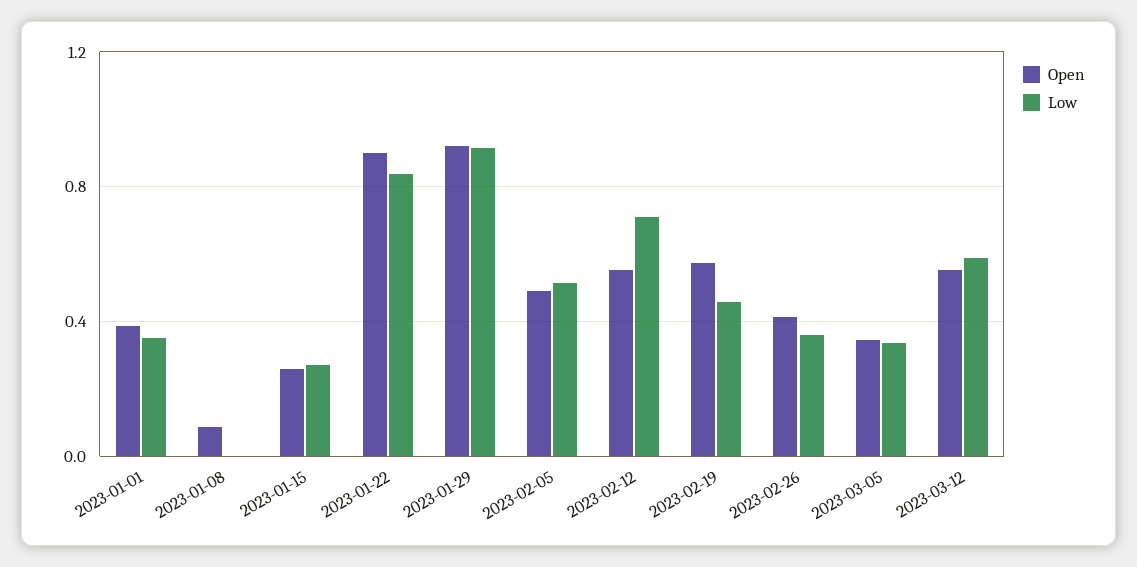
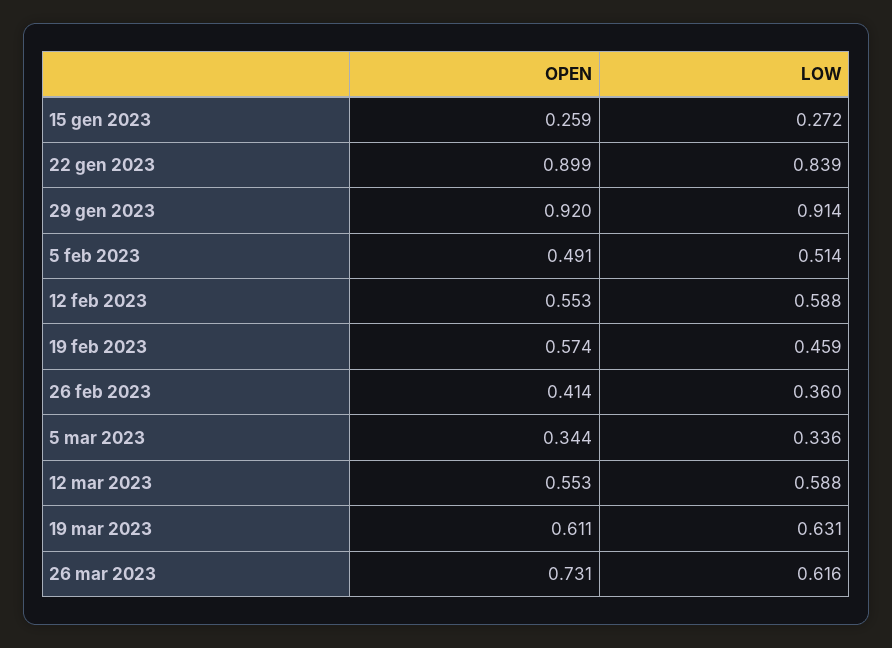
Open, 2023-01-01: 0.4 -> none
Low, 2023-01-01: 0.35 -> none
Open, 2023-01-08: 0.1 -> none
Low, 2023-01-08: 0 -> none
Low, 2023-02-12: 0.7 -> 0.588
Open, 19 mar 2023: none -> 0.611
Low, 19 mar 2023: none -> 0.631
Open, 26 mar 2023: none -> 0.731
Low, 26 mar 2023: none -> 0.616

